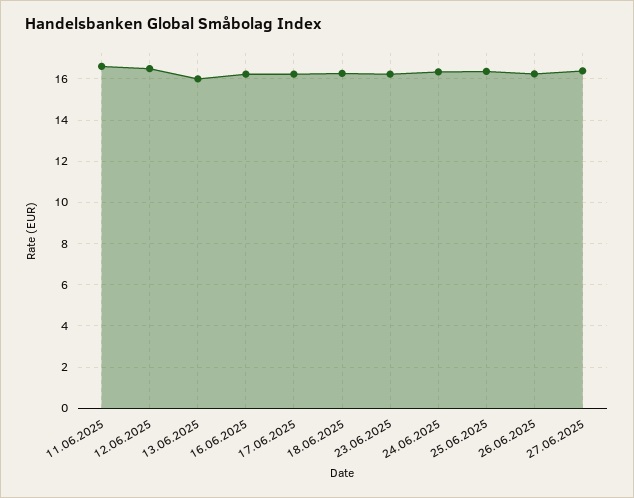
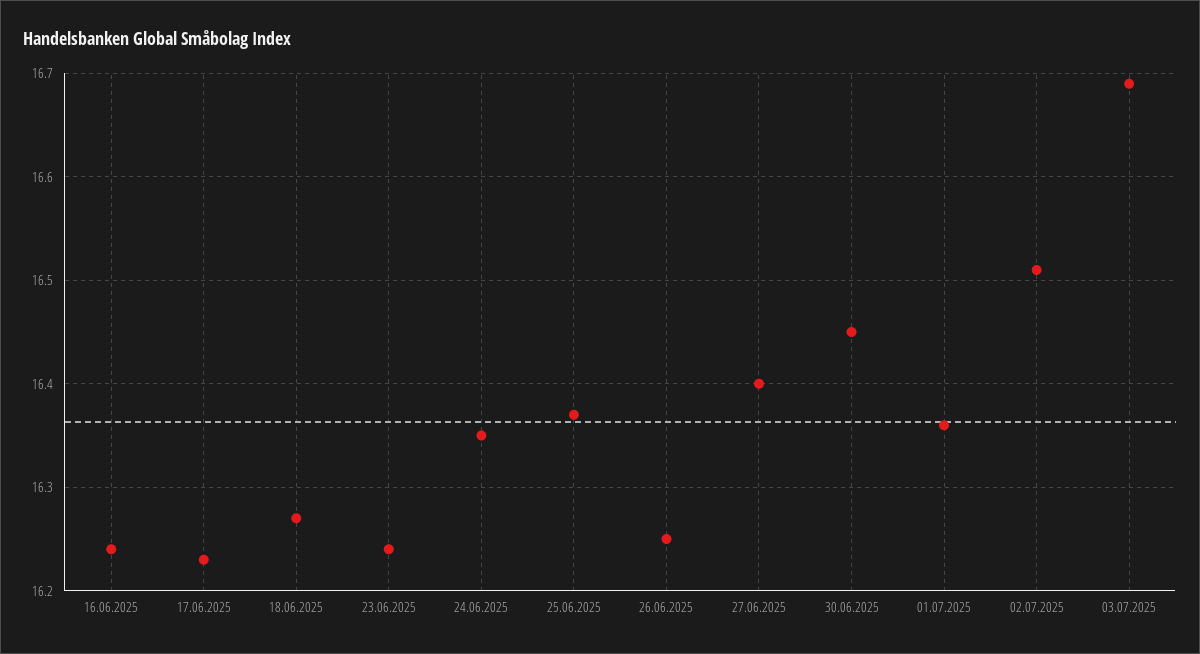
11.06.2025: 16.5 -> none
12.06.2025: 16.5 -> none
13.06.2025: 16 -> none
30.06.2025: none -> 16.45
01.07.2025: none -> 16.36
02.07.2025: none -> 16.51
03.07.2025: none -> 16.69

